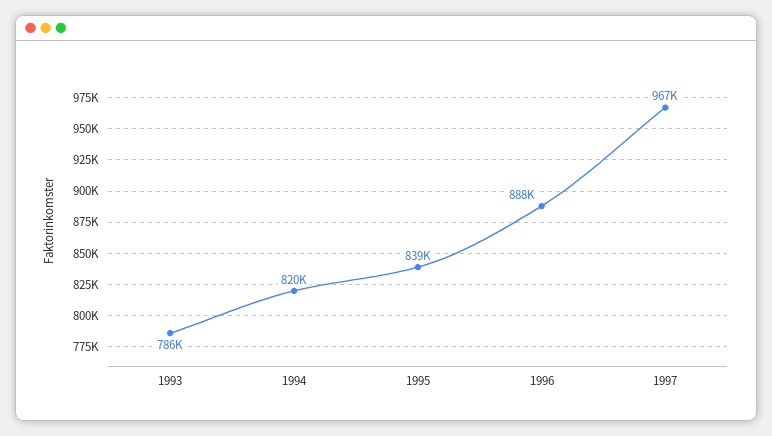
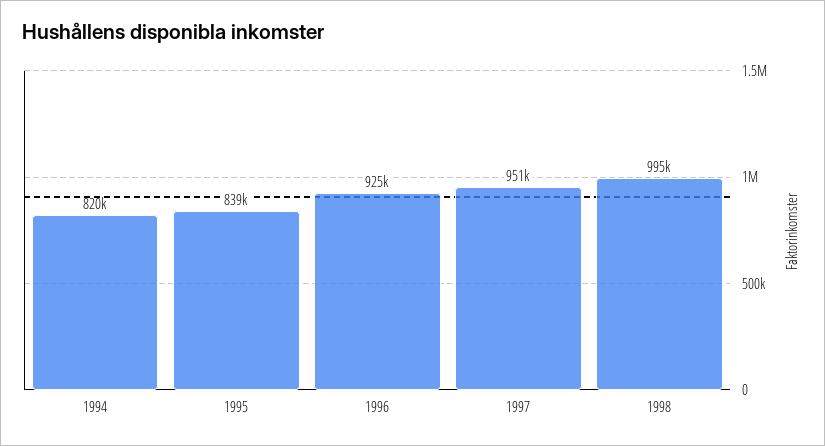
1993: 786000 -> none
1996: 888000 -> 925000
1997: 967000 -> 951000
1998: none -> 995000

